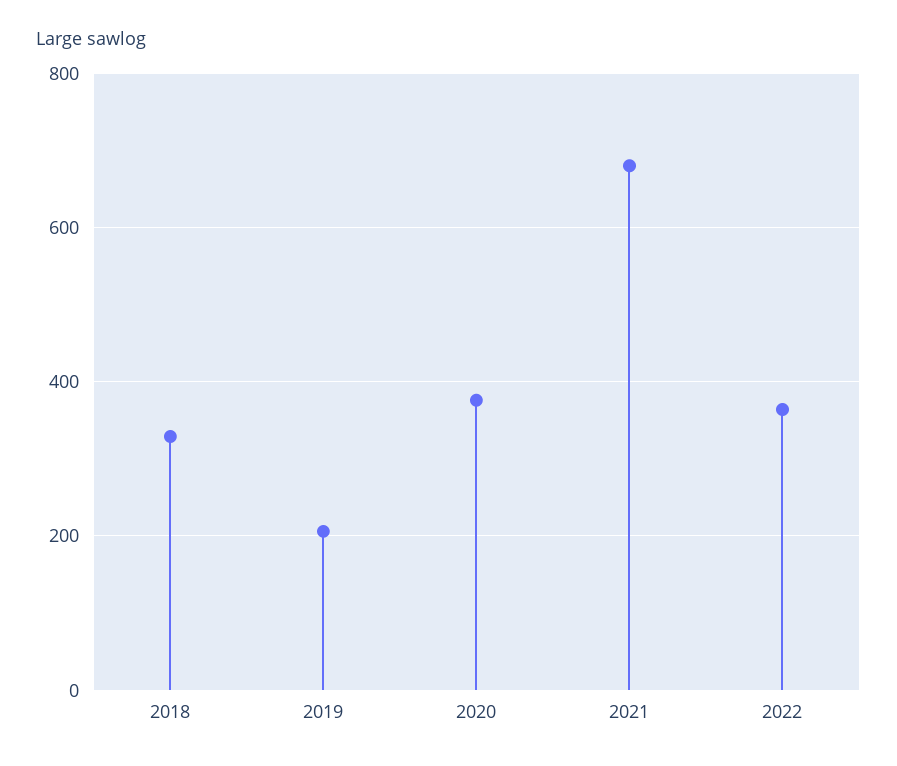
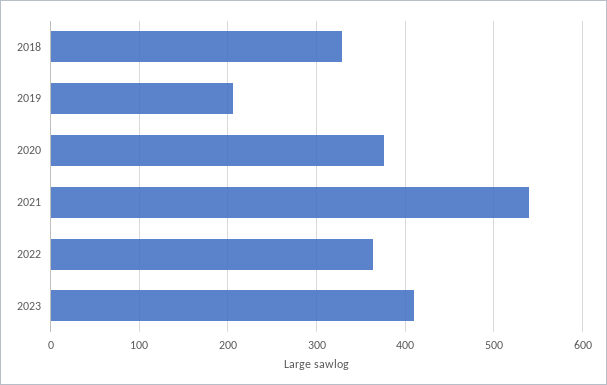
2021: 680 -> 540
2023: none -> 410

